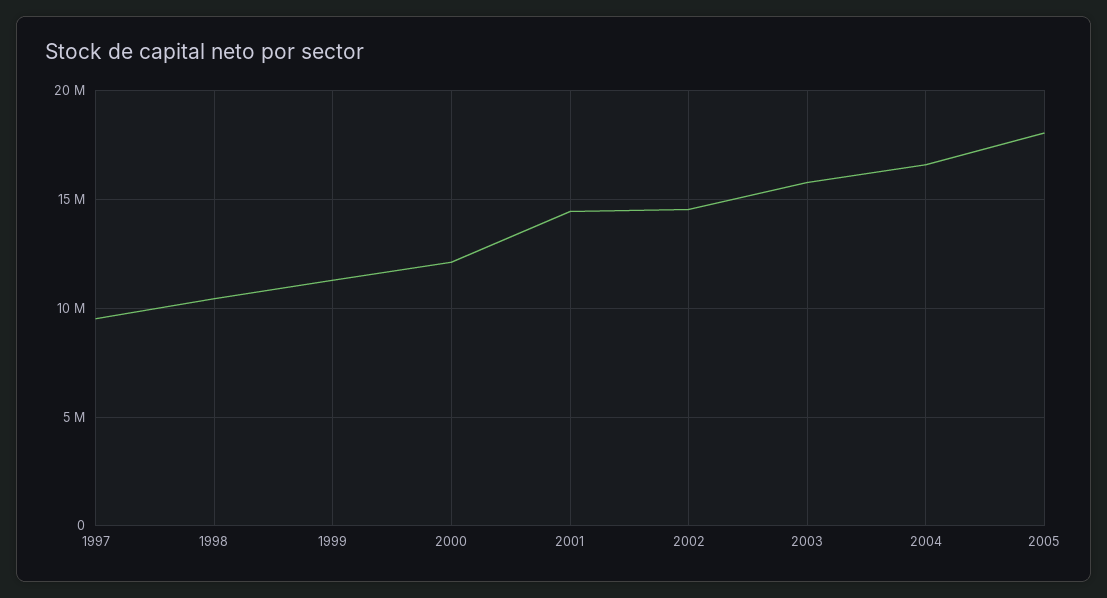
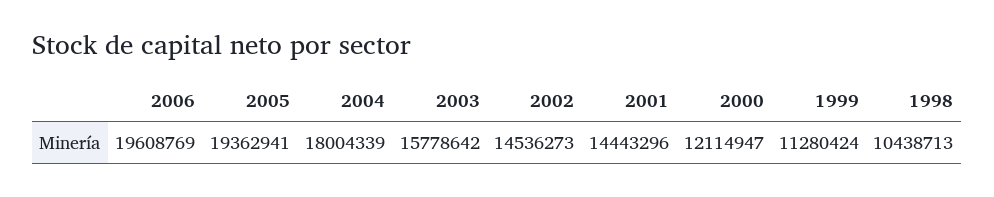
1997: 9500000 -> none
2004: 16500000 -> 18004339
2005: 18000000 -> 19362941
2006: none -> 19608769

